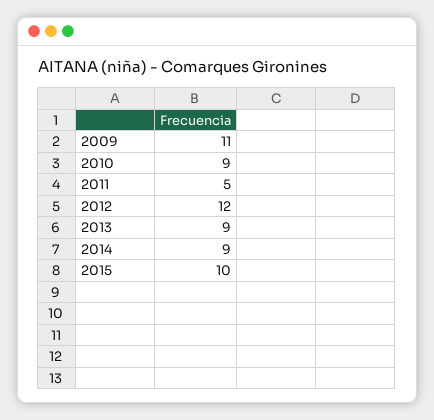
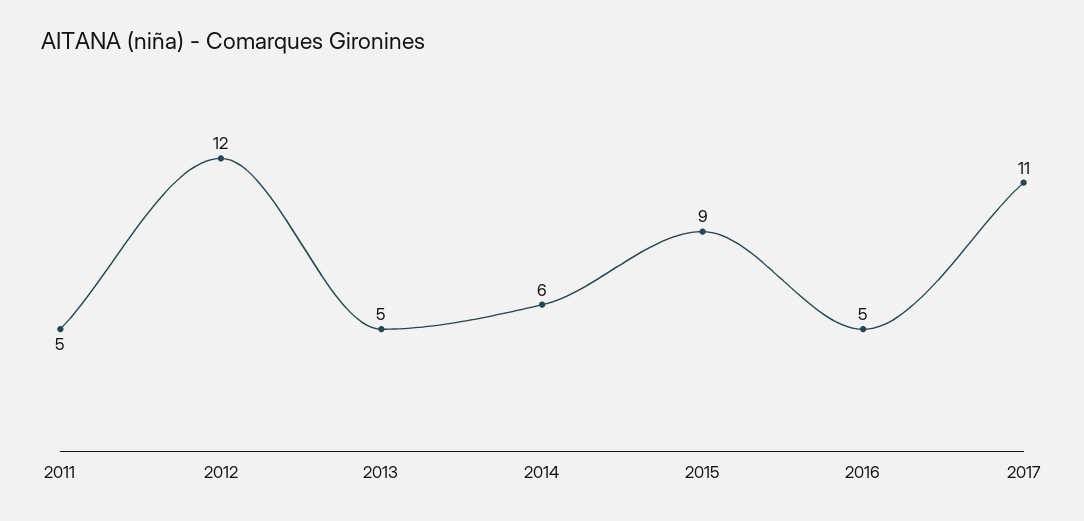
2009: 11 -> none
2010: 9 -> none
2013: 9 -> 5
2014: 9 -> 6
2015: 10 -> 9
2016: none -> 5
2017: none -> 11

